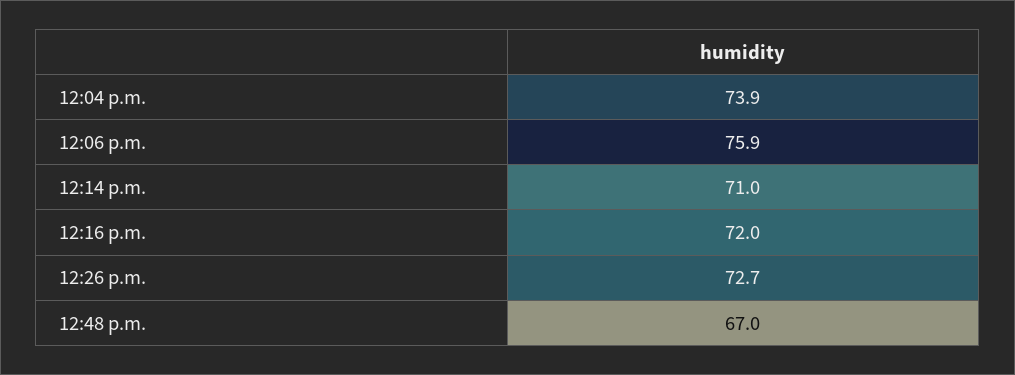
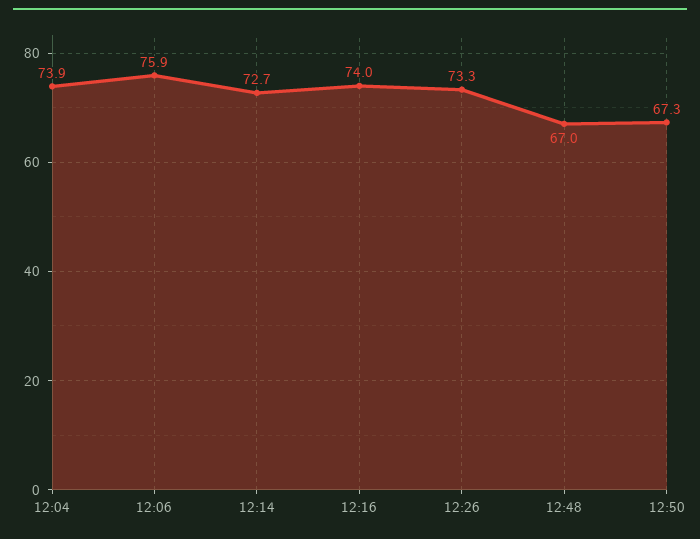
12:14 p.m.: 71 -> 72.7
12:16 p.m.: 72 -> 74
12:26 p.m.: 72.7 -> 73.3
12:50: none -> 67.3

